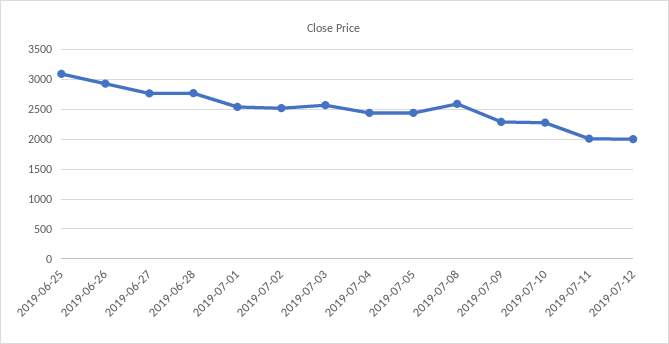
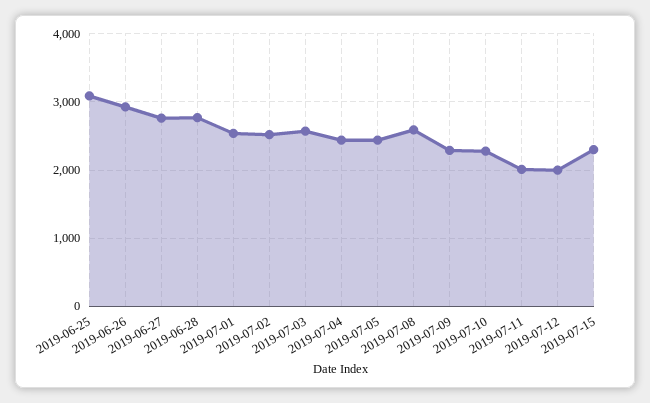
2019-07-15: none -> 2300

